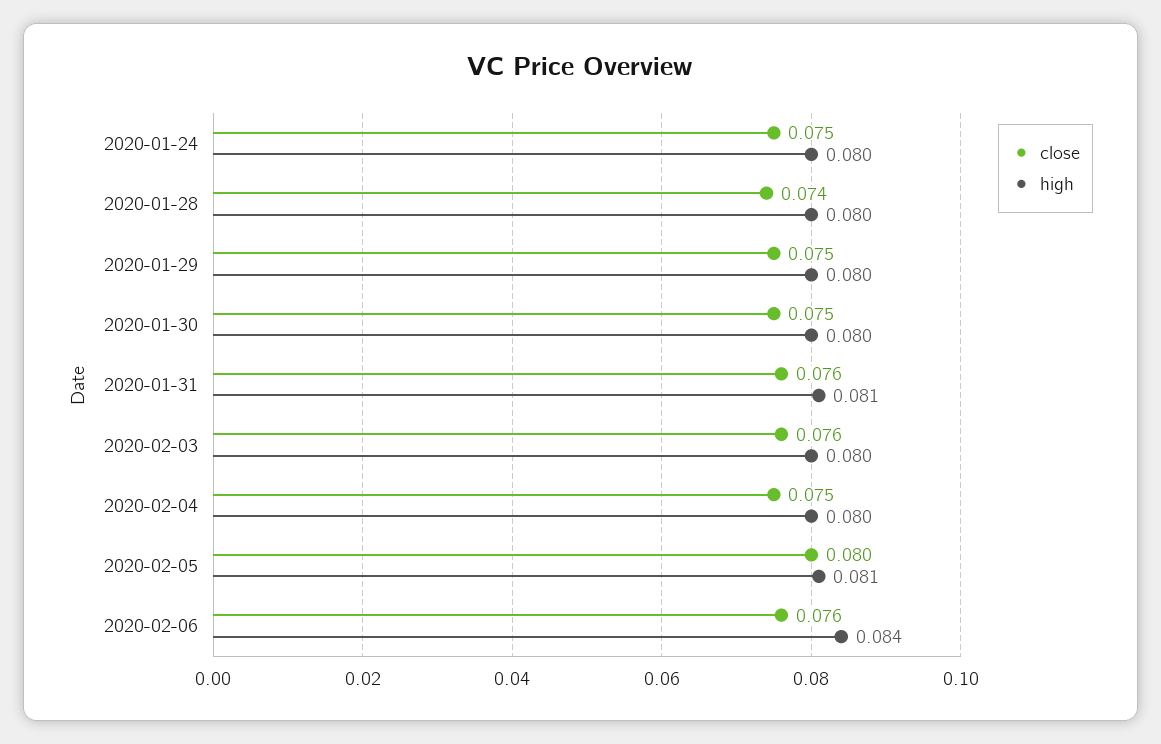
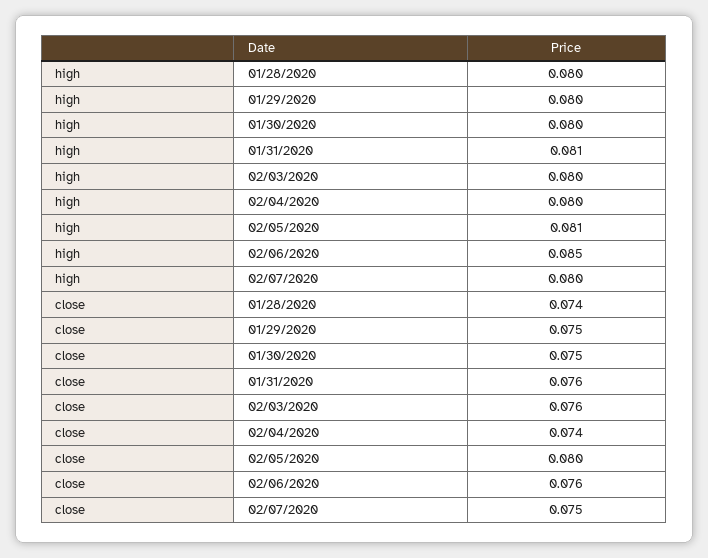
close, 2020-01-24: 0.075 -> none
high, 2020-01-24: 0.08 -> none
close, 2020-02-04: 0.075 -> 0.074
high, 2020-02-06: 0.084 -> 0.085
high, 02/07/2020: none -> 0.08
close, 02/07/2020: none -> 0.075

